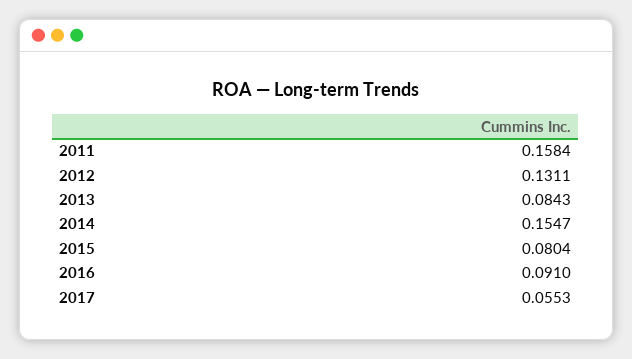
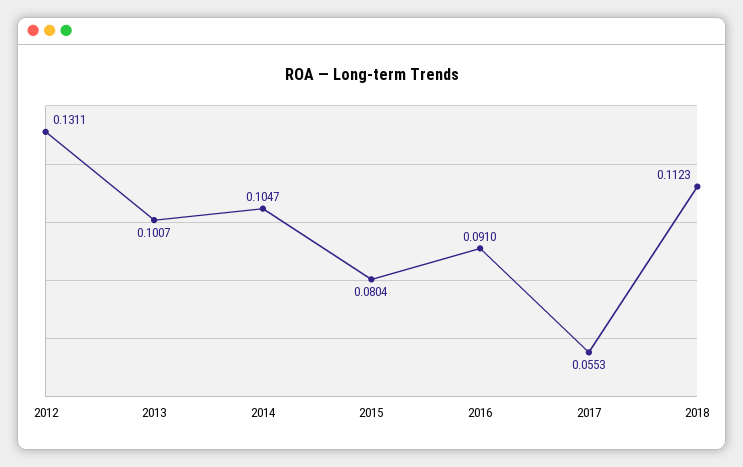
2011: 0.1584 -> none
2013: 0.0843 -> 0.1007
2014: 0.1547 -> 0.1047
2018: none -> 0.1123

